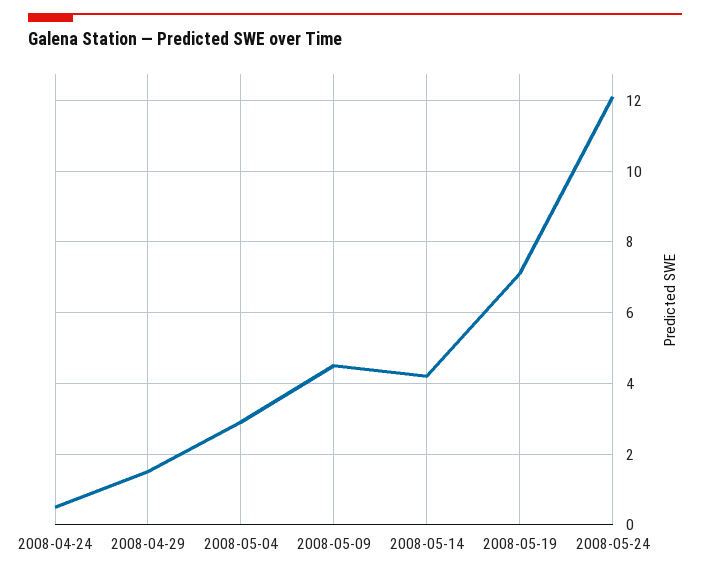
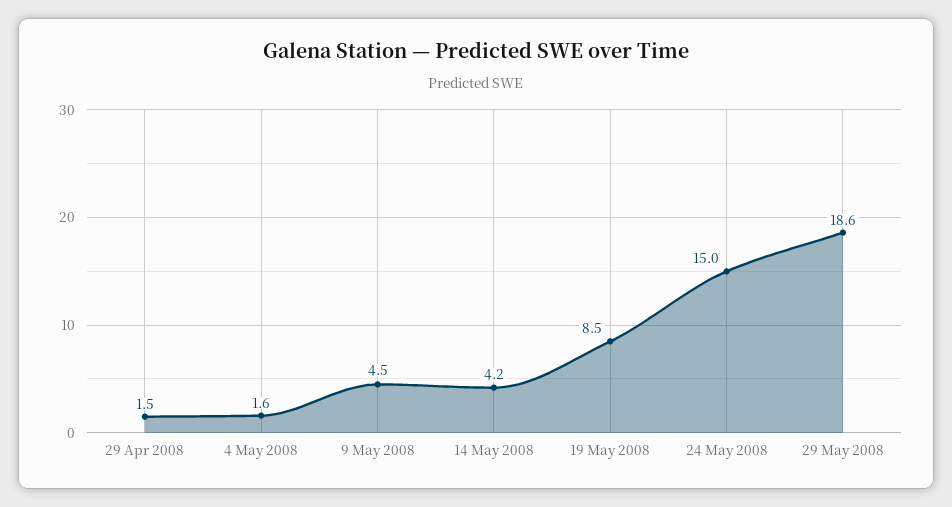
2008-04-24: 0.5 -> none
2008-05-04: 3 -> 1.6
2008-05-19: 7 -> 8.5
2008-05-24: 12 -> 15
29 May 2008: none -> 18.6

